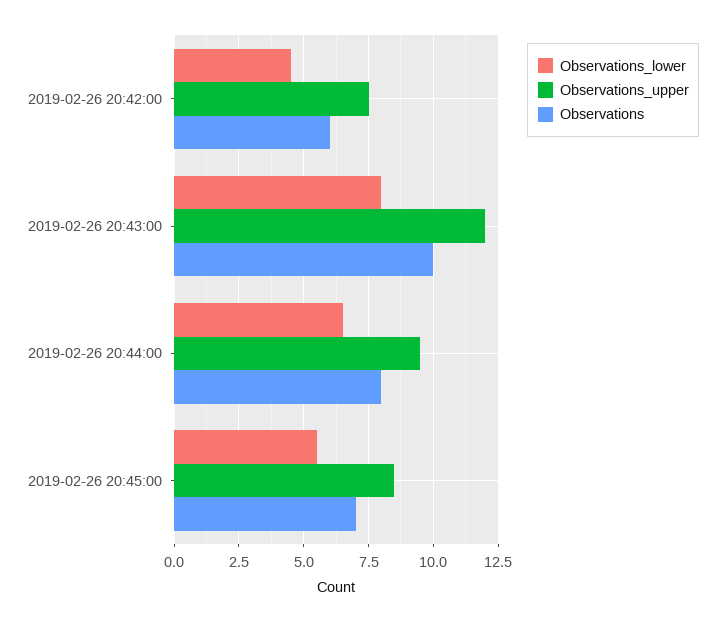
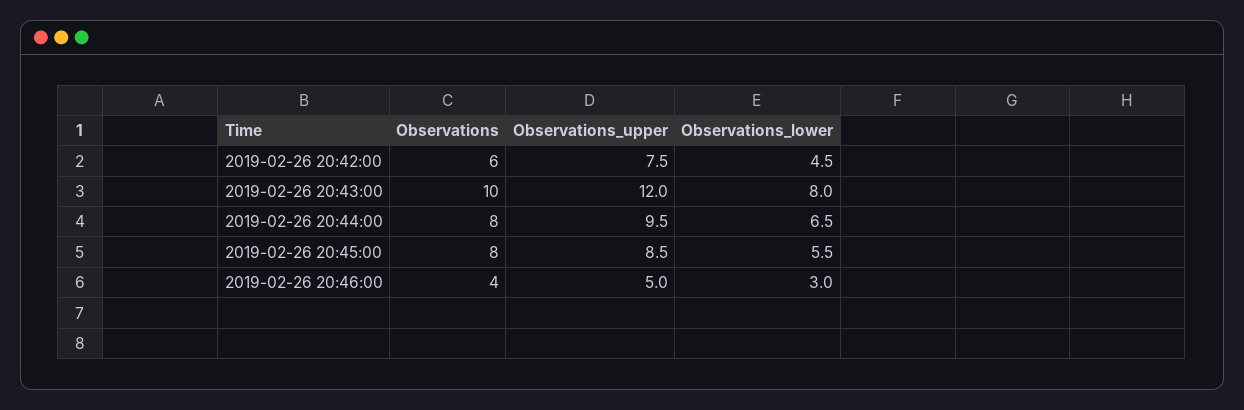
Observations, 2019-02-26 20:45:00: 7 -> 8
Observations, 2019-02-26 20:46:00: none -> 4
Observations_upper, 2019-02-26 20:46:00: none -> 5
Observations_lower, 2019-02-26 20:46:00: none -> 3

